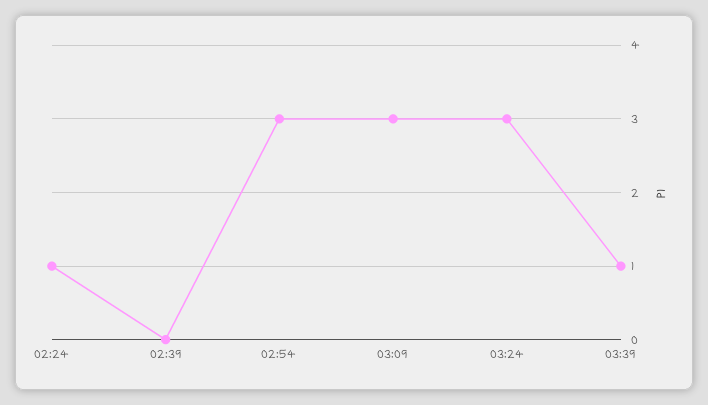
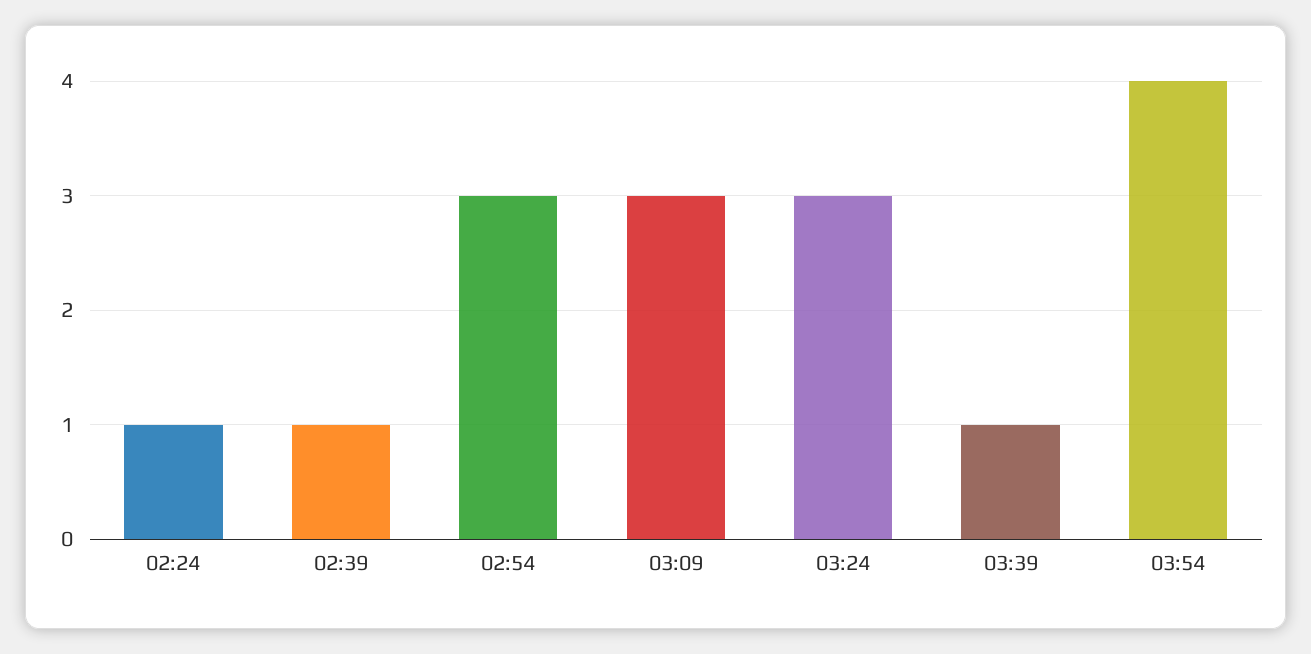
02:39: 0 -> 1
03:54: none -> 4

